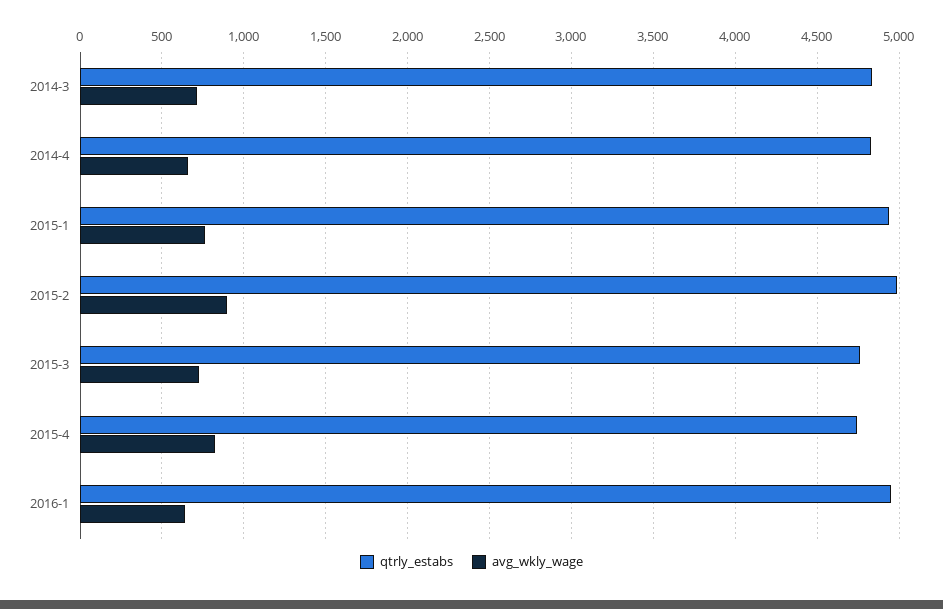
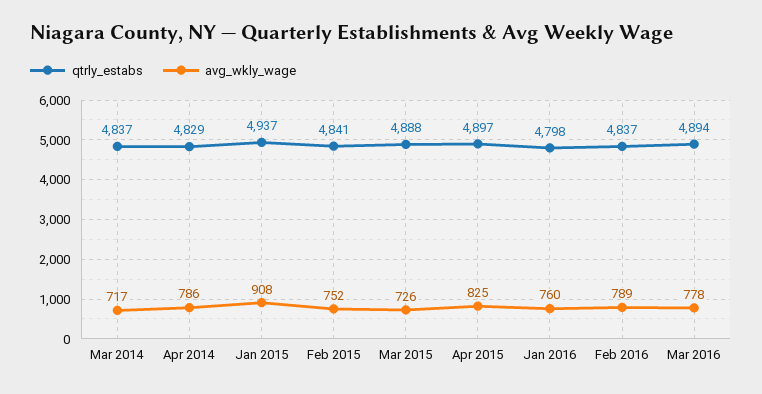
avg_wkly_wage, 2014-4: 650 -> 786
avg_wkly_wage, 2015-1: 750 -> 908
qtrly_estabs, 2015-2: 5000 -> 4841
avg_wkly_wage, 2015-2: 900 -> 752
qtrly_estabs, 2015-3: 4750 -> 4888
qtrly_estabs, 2015-4: 4750 -> 4897
qtrly_estabs, 2016-1: 4950 -> 4798
avg_wkly_wage, 2016-1: 650 -> 760
qtrly_estabs, Feb 2016: none -> 4837
avg_wkly_wage, Feb 2016: none -> 789
qtrly_estabs, Mar 2016: none -> 4894
avg_wkly_wage, Mar 2016: none -> 778

